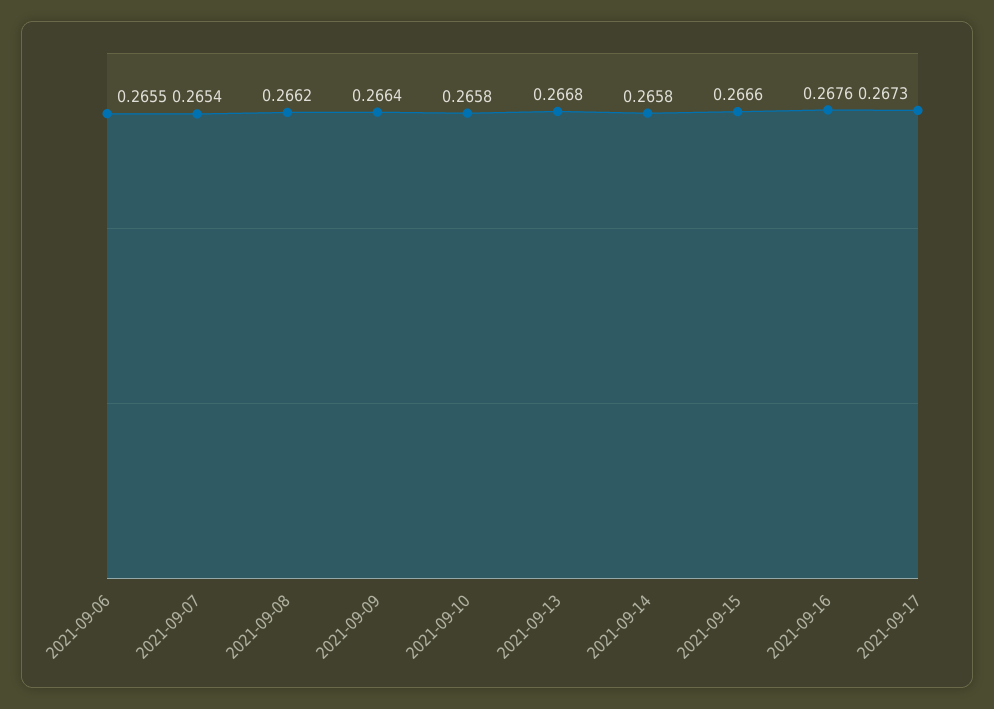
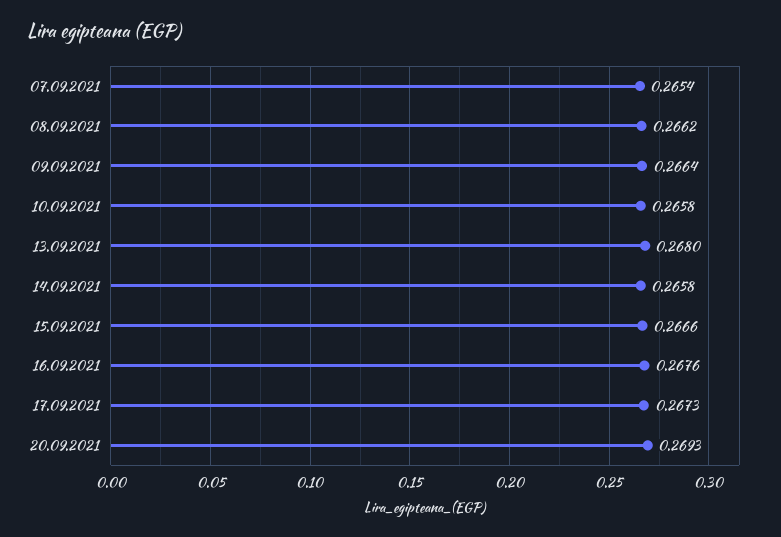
2021-09-06: 0.2655 -> none
2021-09-13: 0.2668 -> 0.268
20.09.2021: none -> 0.2693

